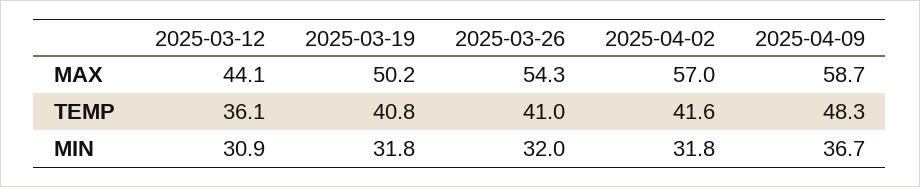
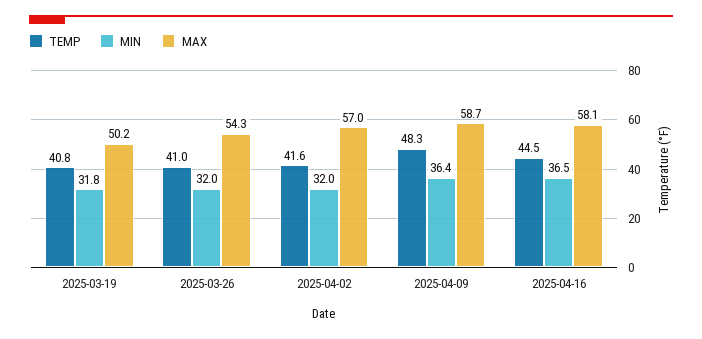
MAX, 2025-03-12: 44.1 -> none
TEMP, 2025-03-12: 36.1 -> none
MIN, 2025-03-12: 30.9 -> none
MIN, 2025-04-02: 31.8 -> 32
MIN, 2025-04-09: 36.7 -> 36.4
TEMP, 2025-04-16: none -> 44.5
MIN, 2025-04-16: none -> 36.5
MAX, 2025-04-16: none -> 58.1

